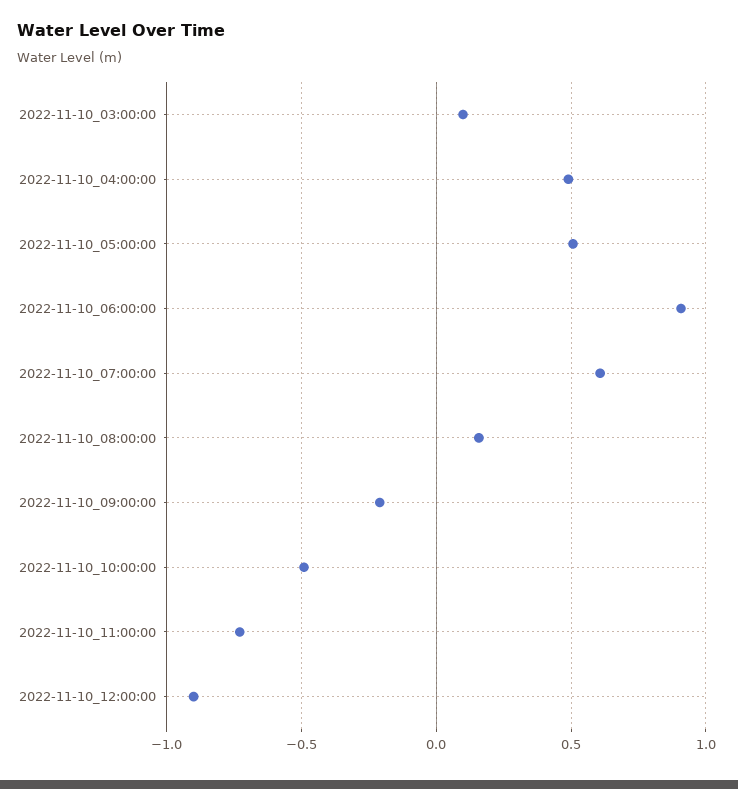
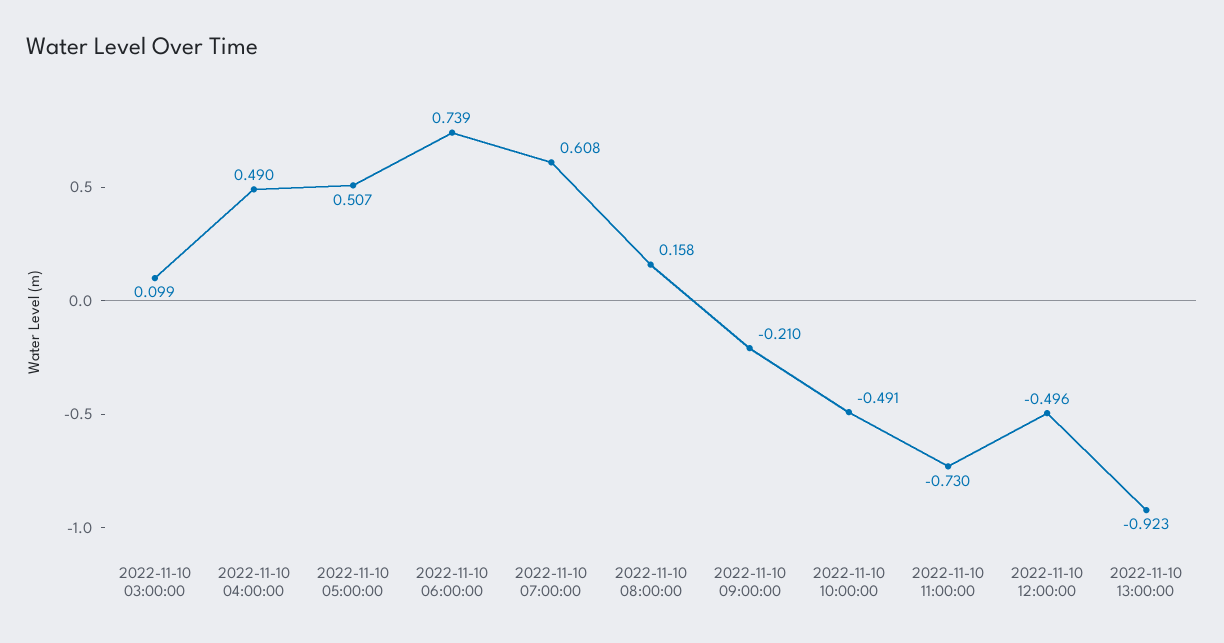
2022-11-10_06:00:00: 0.9 -> 0.739
2022-11-10_12:00:00: -0.9 -> -0.496
2022-11-10 13:00:00: none -> -0.923

